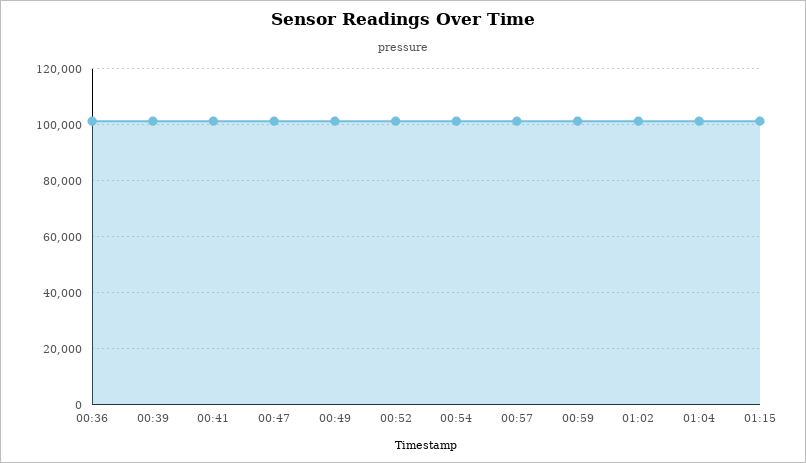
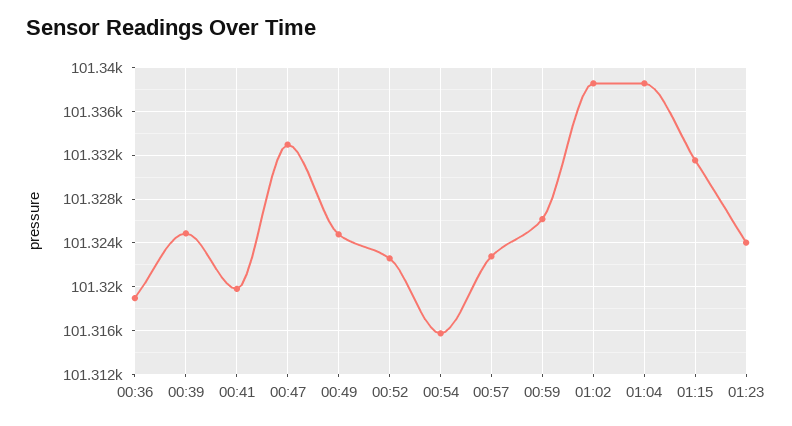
01:23: none -> 101324

